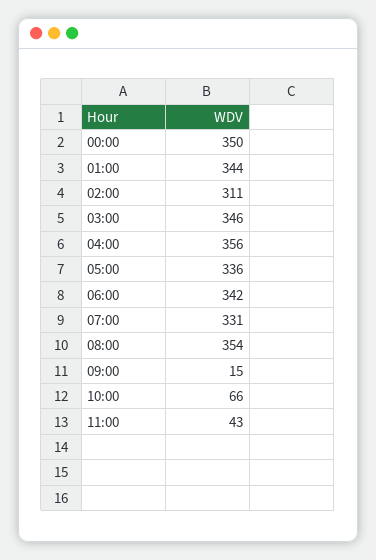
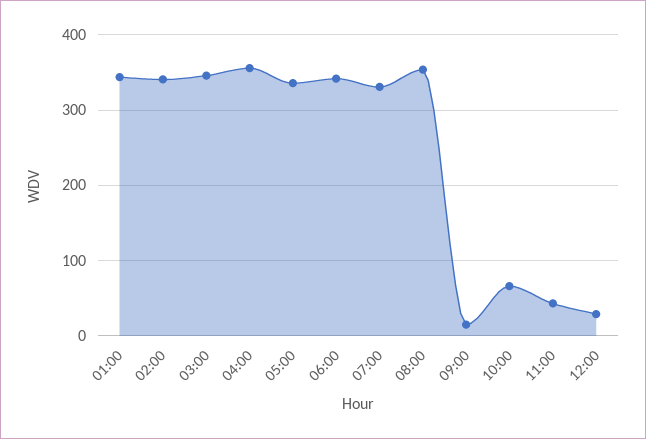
00:00: 350 -> none
02:00: 311 -> 340
12:00: none -> 30

